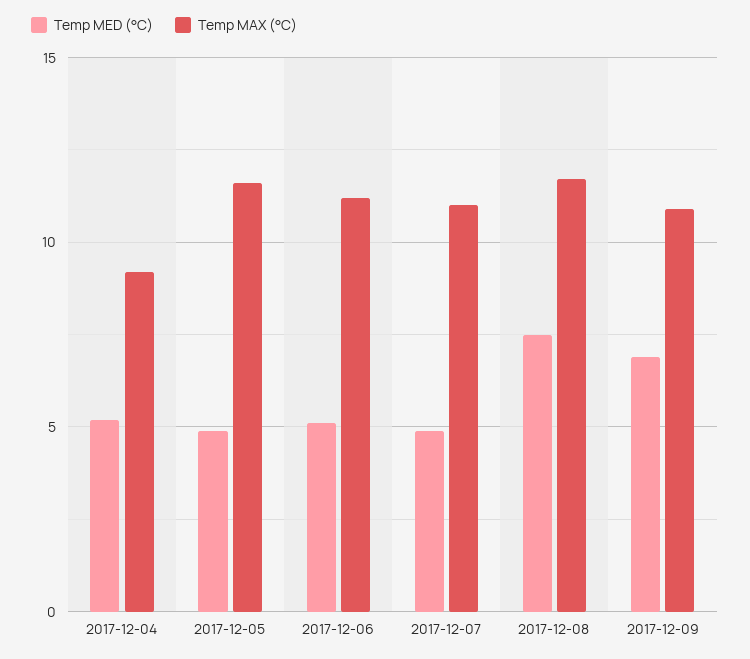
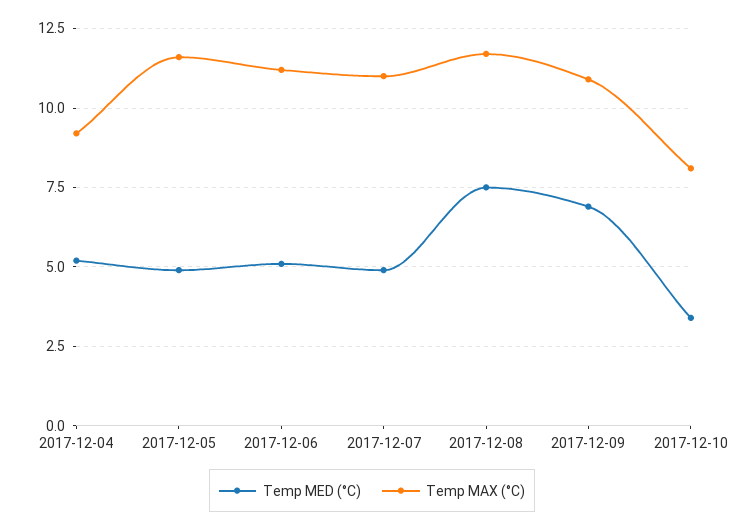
Temp MED (°C), 2017-12-10: none -> 3.5
Temp MAX (°C), 2017-12-10: none -> 8

